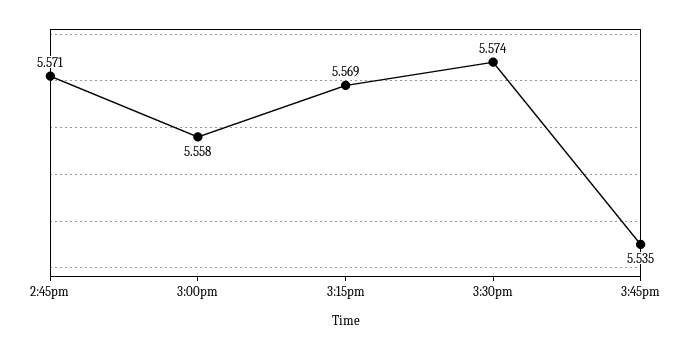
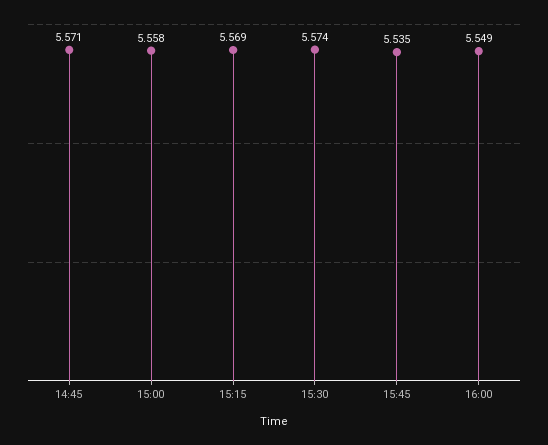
16:00: none -> 5.549

